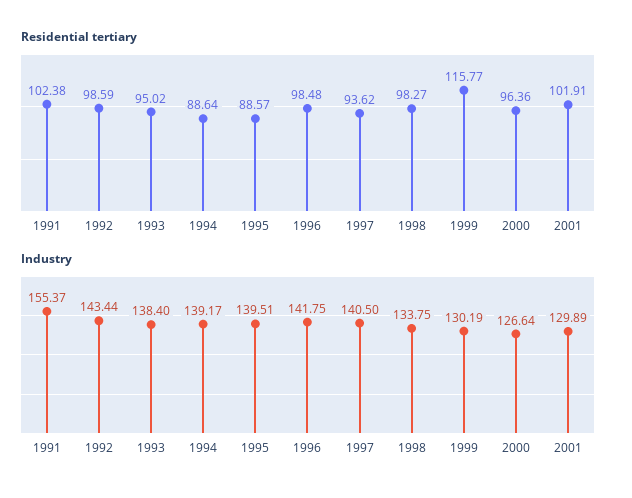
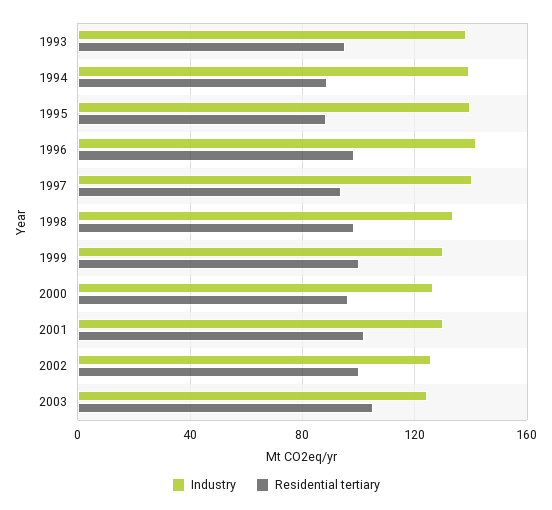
Residential tertiary, 1991: 102.38 -> none
Residential tertiary, 1992: 98.59 -> none
Residential tertiary, 1999: 115.77 -> 100
Industry, 1991: 155.37 -> none
Industry, 1992: 143.44 -> none
Industry, 2002: none -> 125
Residential tertiary, 2002: none -> 100
Industry, 2003: none -> 125
Residential tertiary, 2003: none -> 105

